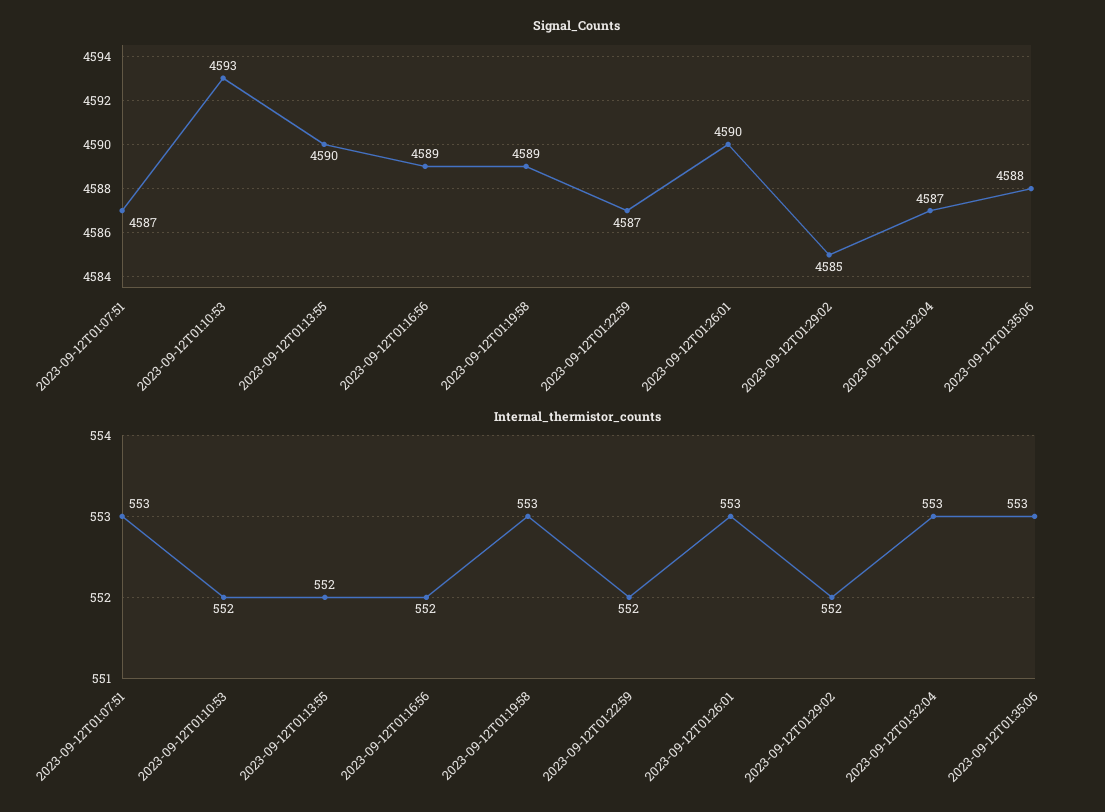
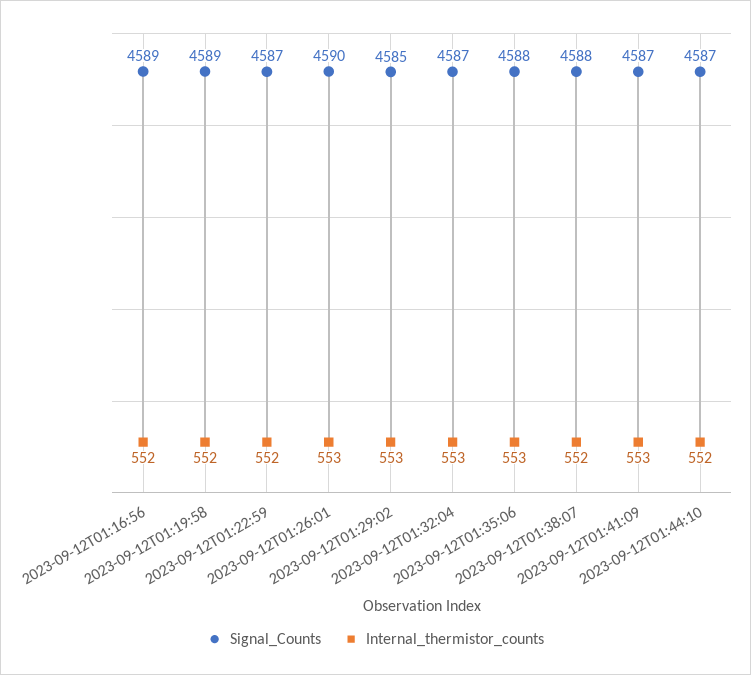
Signal_Counts, 2023-09-12T01:07:51: 4587 -> none
Signal_Counts, 2023-09-12T01:10:53: 4593 -> none
Signal_Counts, 2023-09-12T01:13:55: 4590 -> none
Internal_thermistor_counts, 2023-09-12T01:07:51: 553 -> none
Internal_thermistor_counts, 2023-09-12T01:10:53: 552 -> none
Internal_thermistor_counts, 2023-09-12T01:13:55: 552 -> none
Internal_thermistor_counts, 2023-09-12T01:19:58: 553 -> 552
Internal_thermistor_counts, 2023-09-12T01:29:02: 552 -> 553
Signal_Counts, 2023-09-12T01:38:07: none -> 4588
Internal_thermistor_counts, 2023-09-12T01:38:07: none -> 552
Signal_Counts, 2023-09-12T01:41:09: none -> 4587
Internal_thermistor_counts, 2023-09-12T01:41:09: none -> 553
Signal_Counts, 2023-09-12T01:44:10: none -> 4587
Internal_thermistor_counts, 2023-09-12T01:44:10: none -> 552

